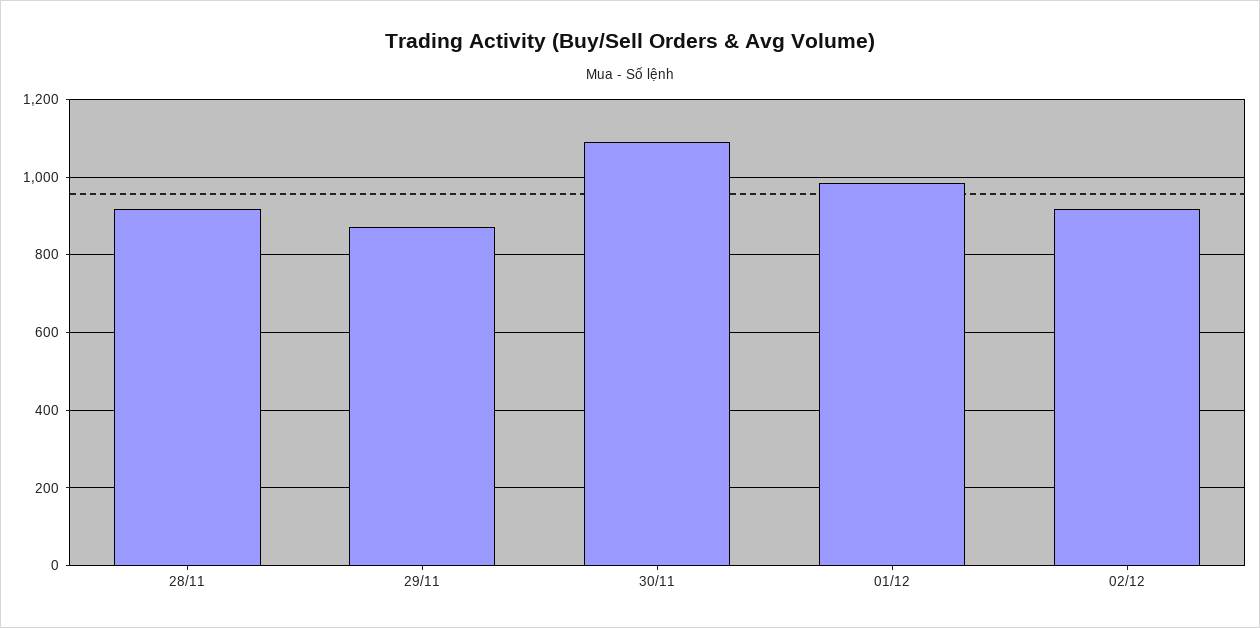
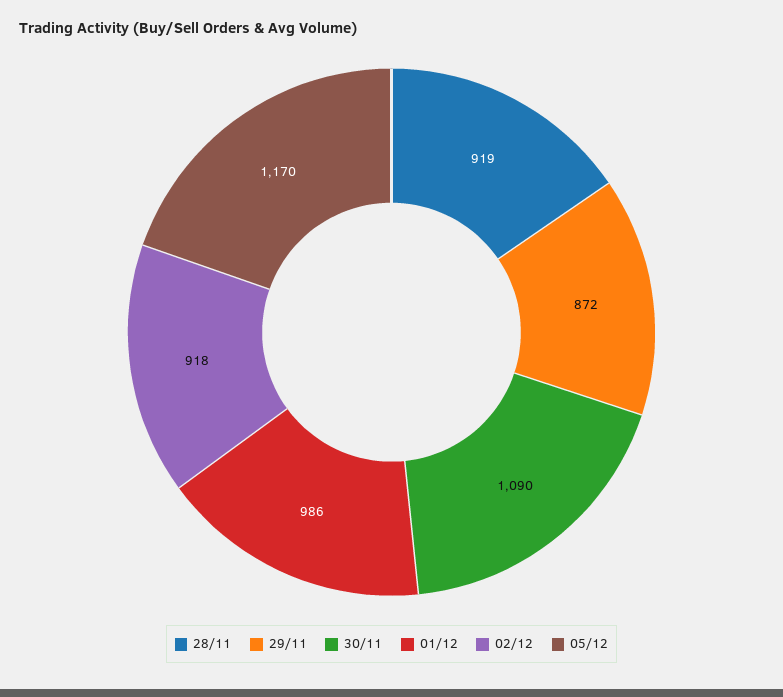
05/12: none -> 1170

